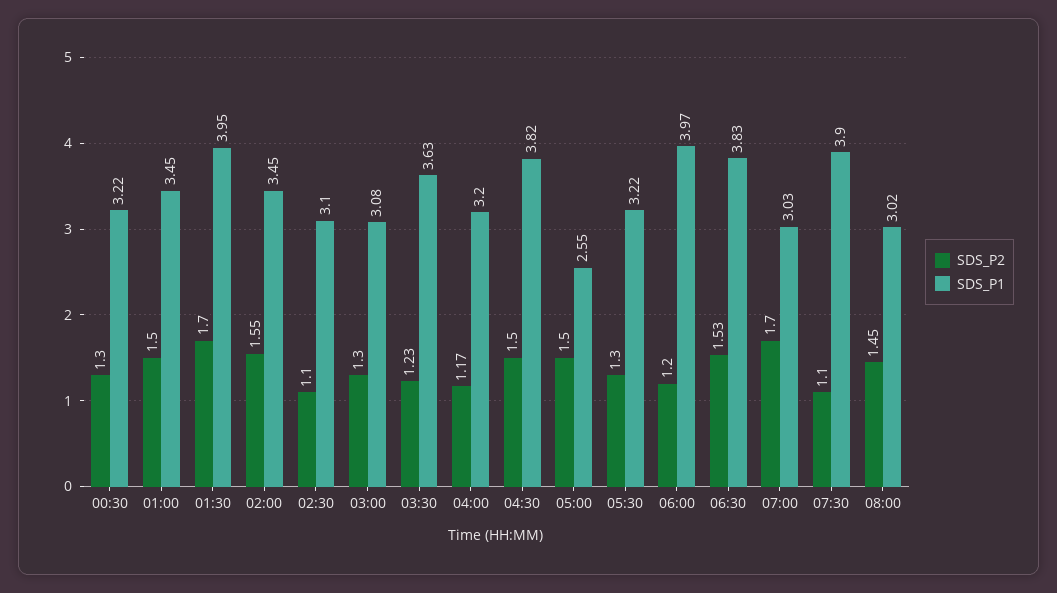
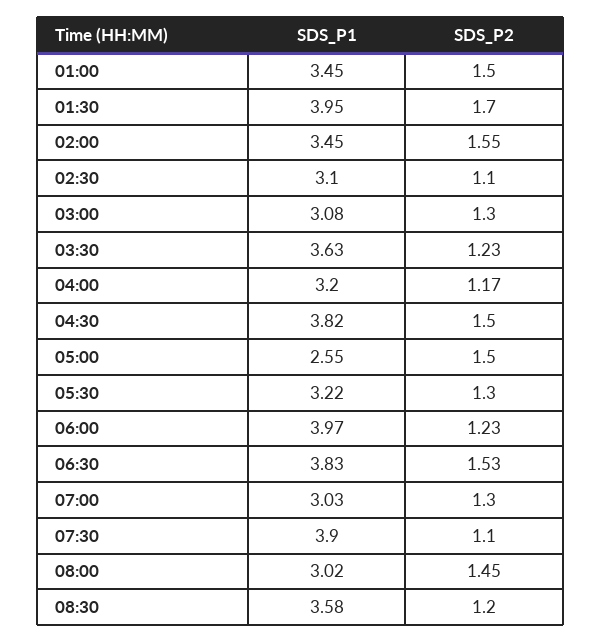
SDS_P2, 00:30: 1.3 -> none
SDS_P1, 00:30: 3.22 -> none
SDS_P2, 06:00: 1.2 -> 1.23
SDS_P2, 07:00: 1.7 -> 1.3
SDS_P1, 08:30: none -> 3.58
SDS_P2, 08:30: none -> 1.2

